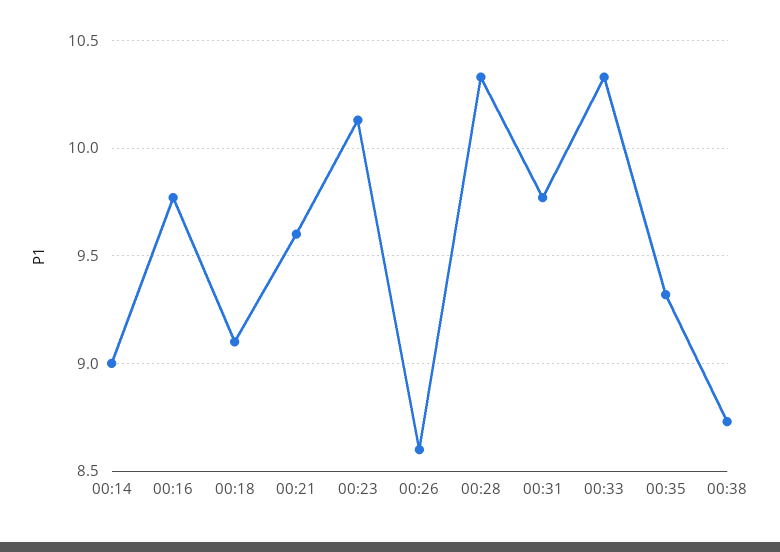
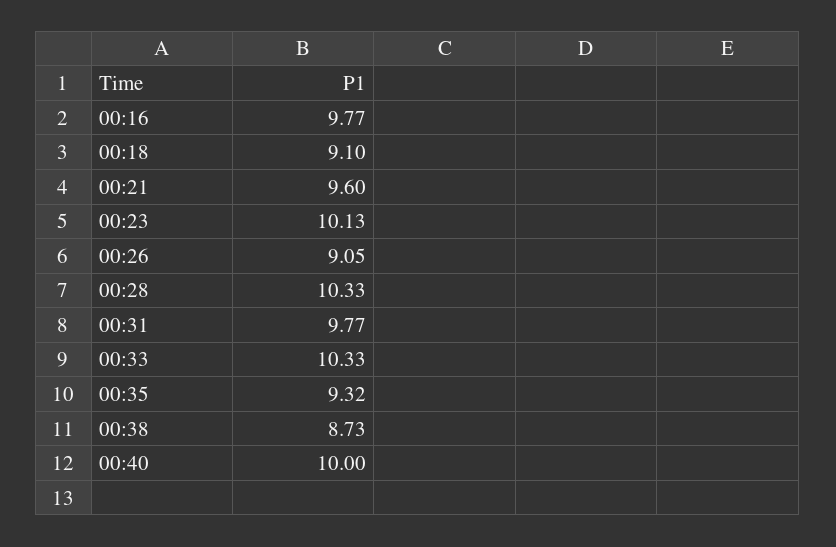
00:14: 9 -> none
00:26: 8.6 -> 9.05
00:40: none -> 10

